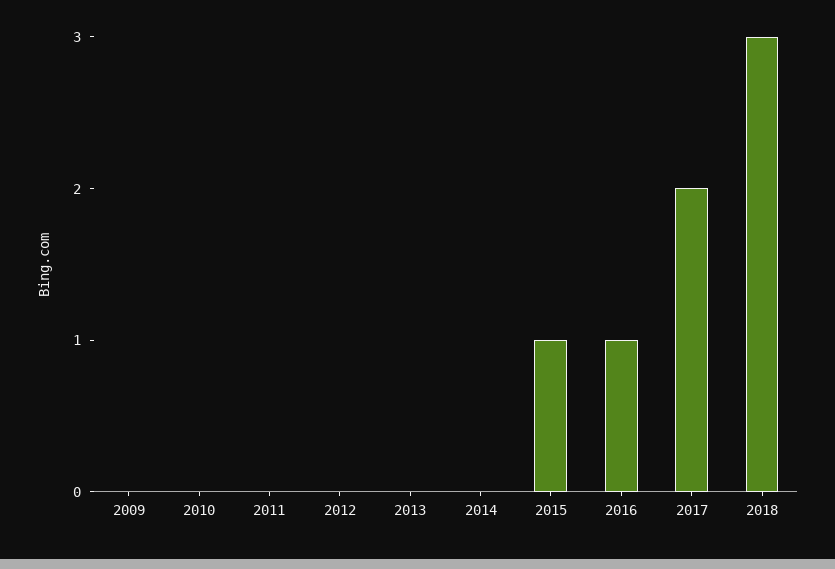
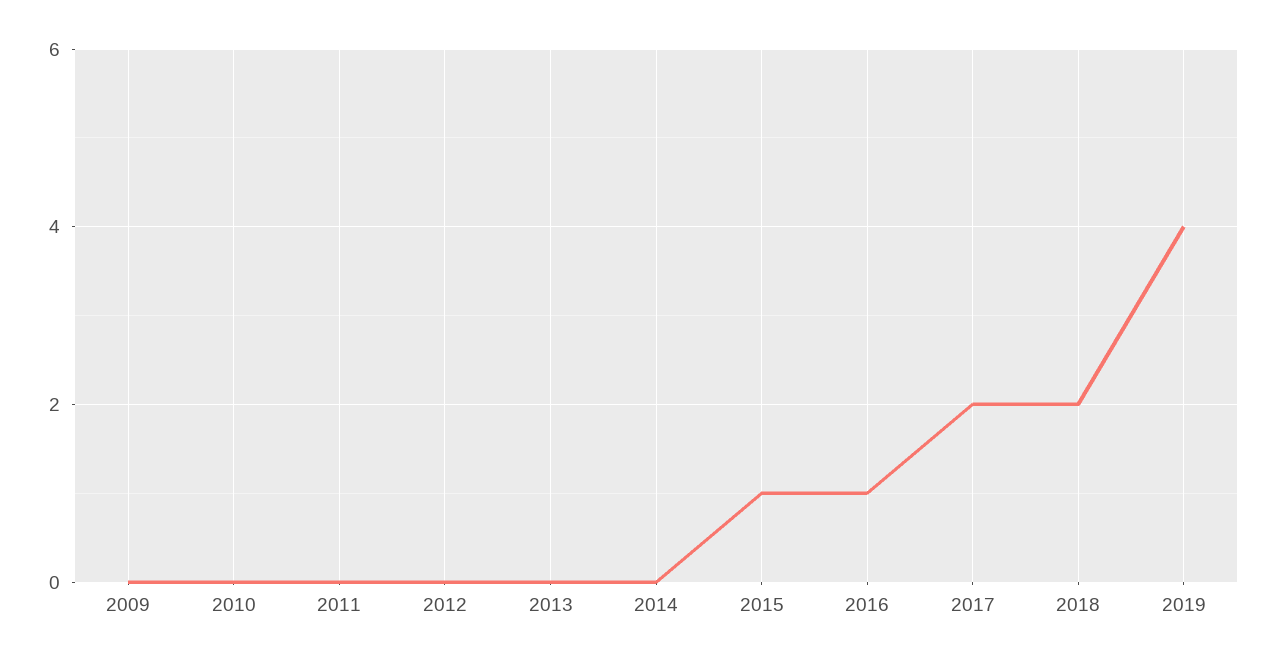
2018: 3 -> 2
2019: none -> 4

